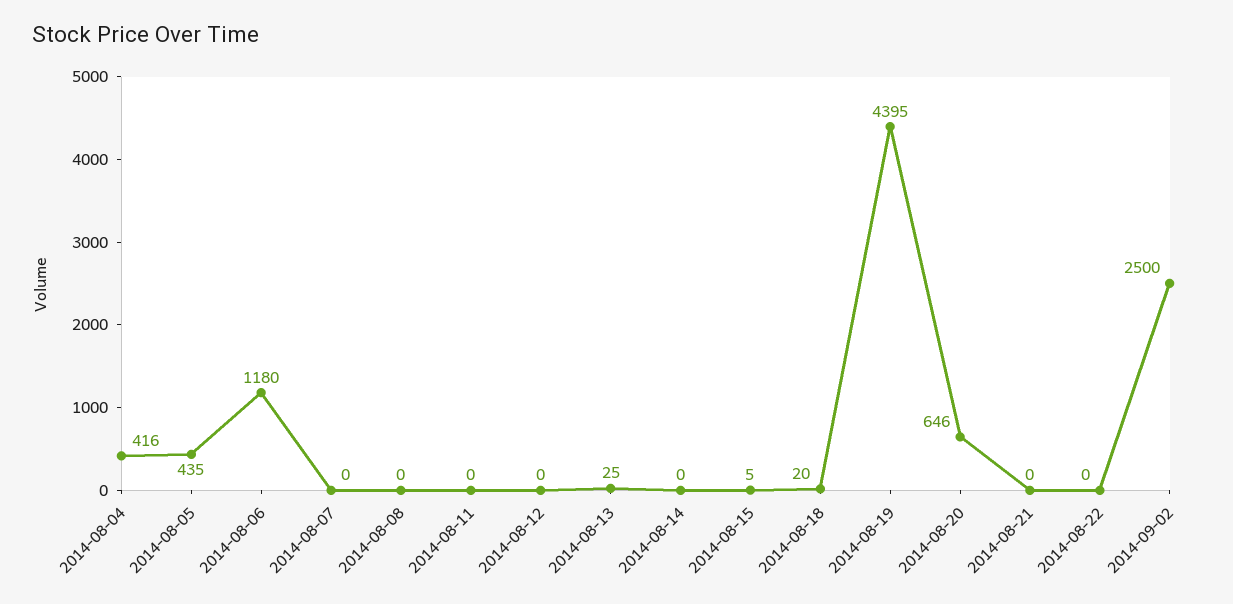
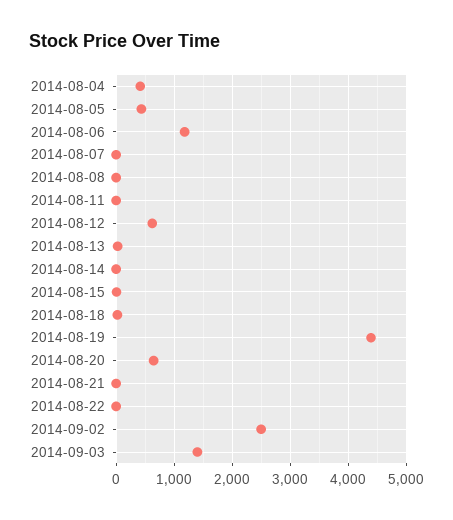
2014-08-12: 0 -> 600
2014-09-03: none -> 1400

